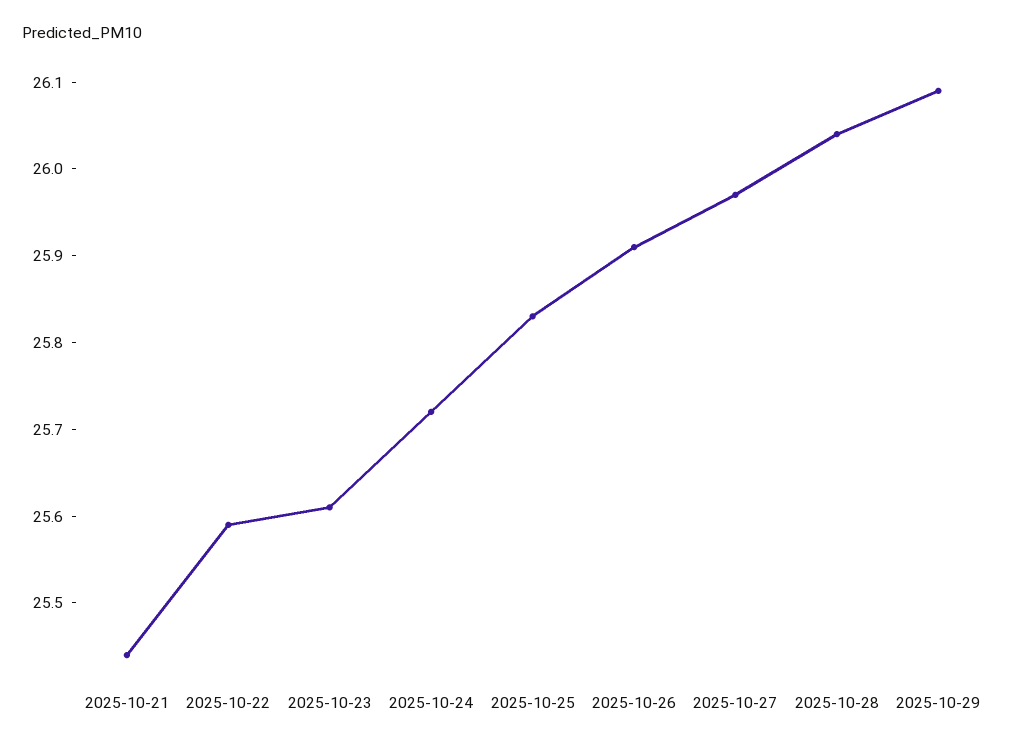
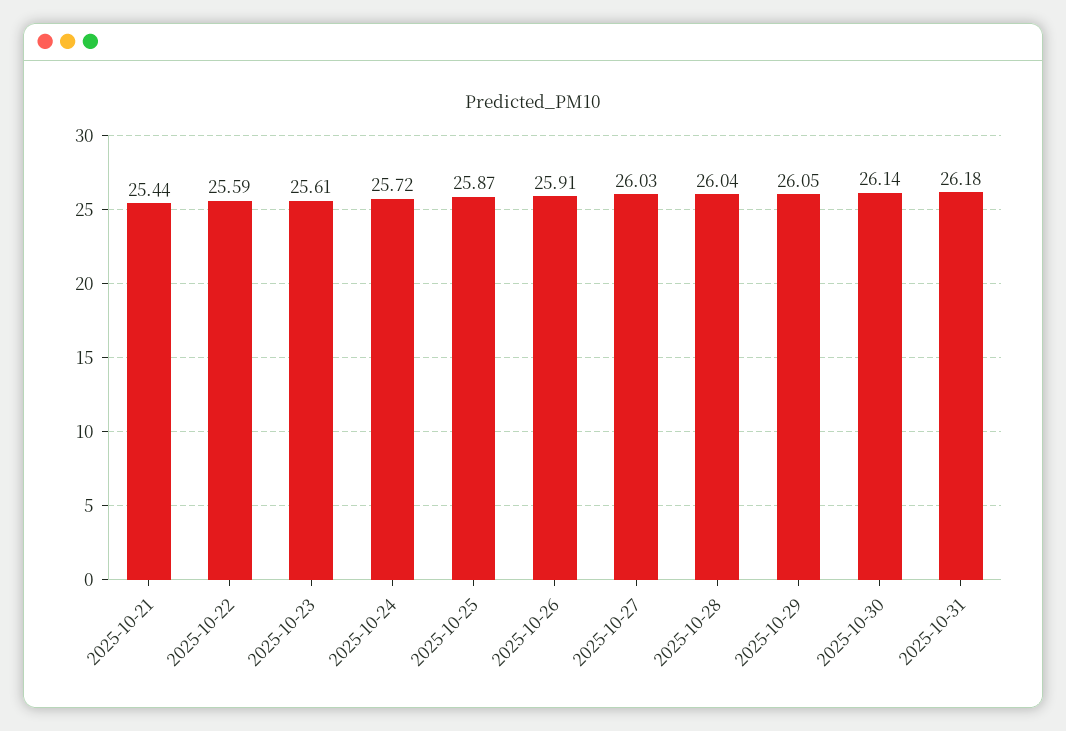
2025-10-25: 25.83 -> 25.87
2025-10-27: 25.97 -> 26.03
2025-10-29: 26.09 -> 26.05
2025-10-30: none -> 26.14
2025-10-31: none -> 26.18

